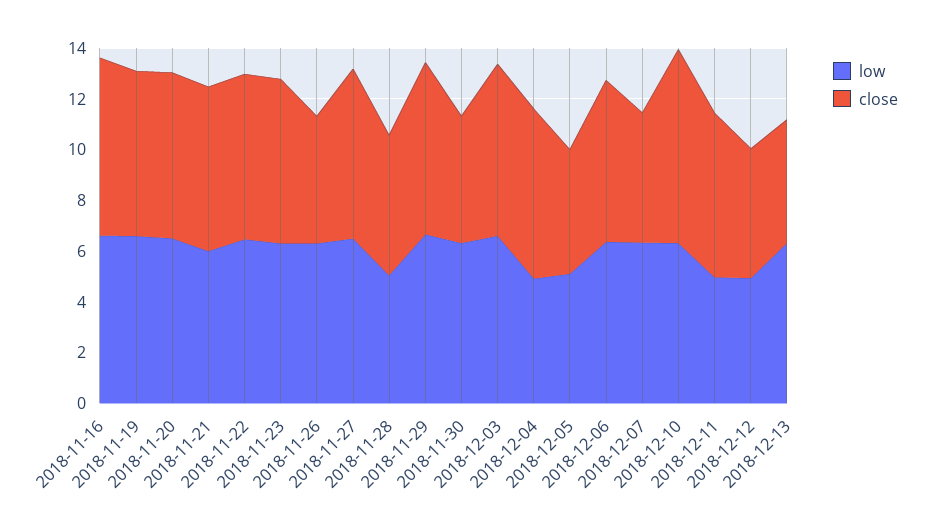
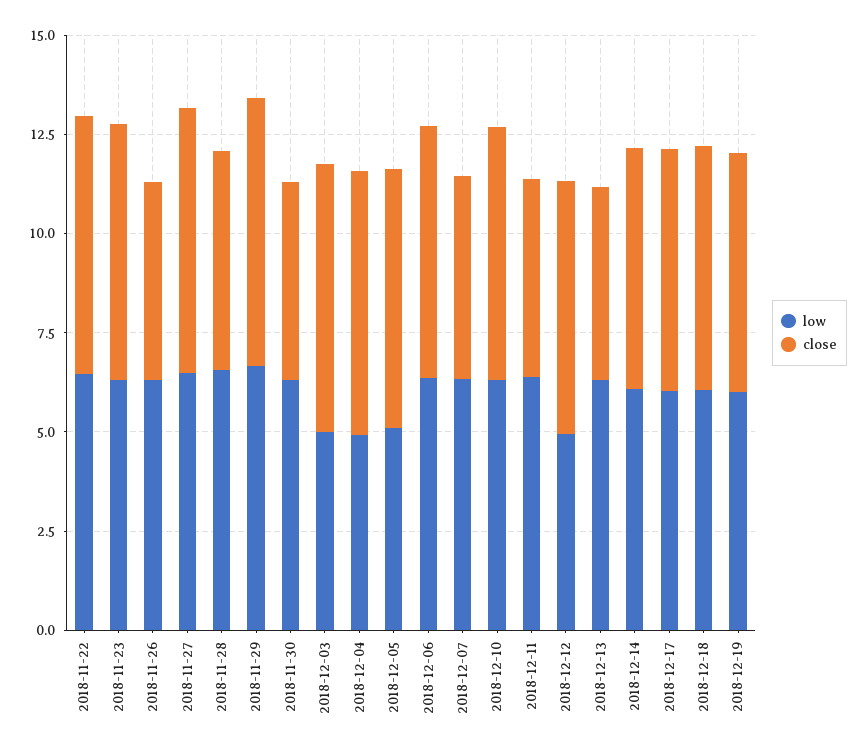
low, 2018-11-16: 6.5 -> none
close, 2018-11-16: 7 -> none
low, 2018-11-19: 6.5 -> none
close, 2018-11-19: 6.5 -> none
low, 2018-11-20: 6.5 -> none
close, 2018-11-20: 6.5 -> none
low, 2018-11-21: 6 -> none
close, 2018-11-21: 6.5 -> none
low, 2018-11-28: 5 -> 6.5
low, 2018-12-03: 6.5 -> 5
close, 2018-12-05: 5 -> 6.5
close, 2018-12-10: 7.5 -> 6.5
low, 2018-12-11: 5 -> 6.5
close, 2018-12-11: 6.5 -> 5
close, 2018-12-12: 5 -> 6.5
low, 2018-12-14: none -> 6
close, 2018-12-14: none -> 6
low, 2018-12-17: none -> 6
close, 2018-12-17: none -> 6
low, 2018-12-18: none -> 6
close, 2018-12-18: none -> 6
low, 2018-12-19: none -> 6
close, 2018-12-19: none -> 6

